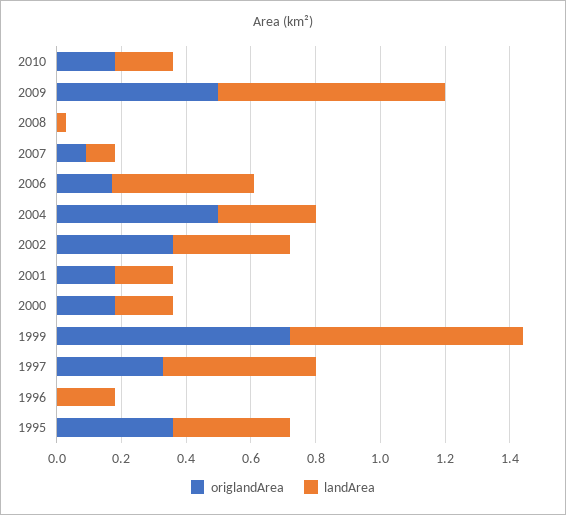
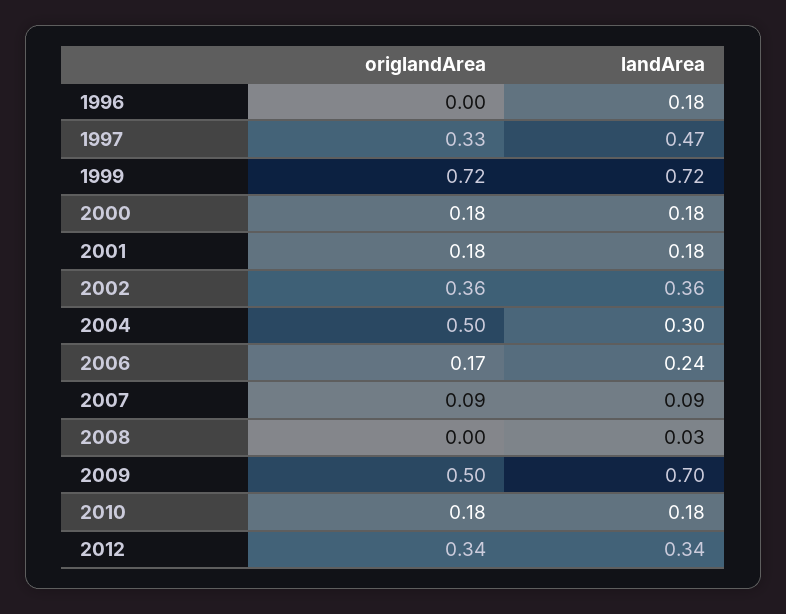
landArea, 2006: 0.45 -> 0.24
origlandArea, 1995: 0.35 -> none
landArea, 1995: 0.35 -> none
origlandArea, 2012: none -> 0.34
landArea, 2012: none -> 0.34

